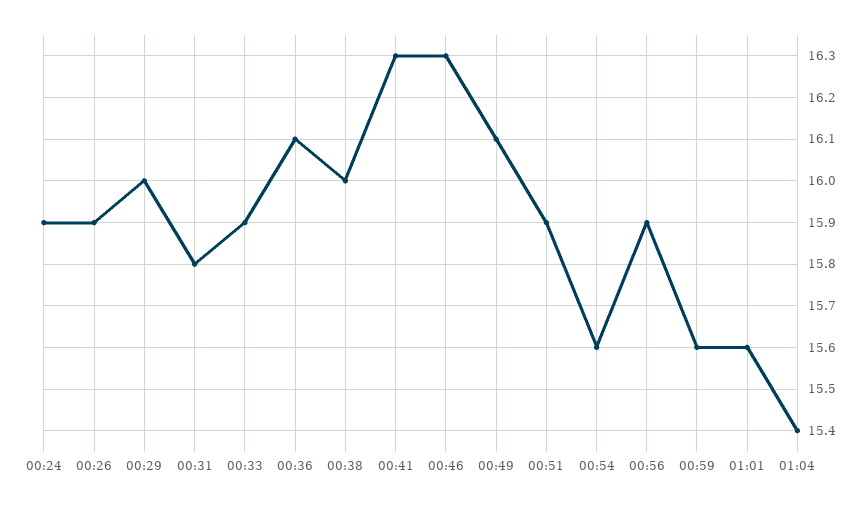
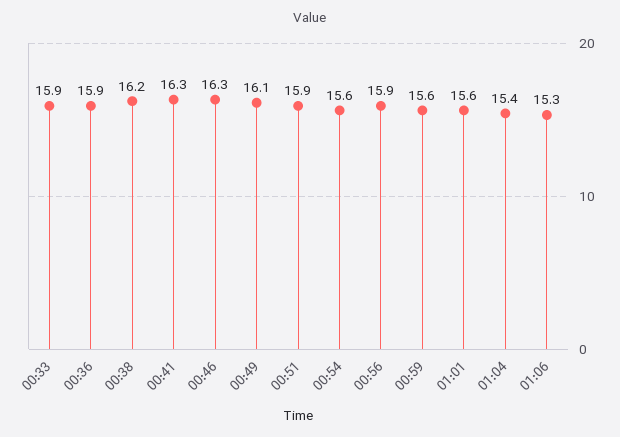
00:24: 15.9 -> none
00:26: 15.9 -> none
00:29: 16 -> none
00:31: 15.8 -> none
00:36: 16.1 -> 15.9
00:38: 16 -> 16.2
01:06: none -> 15.3

